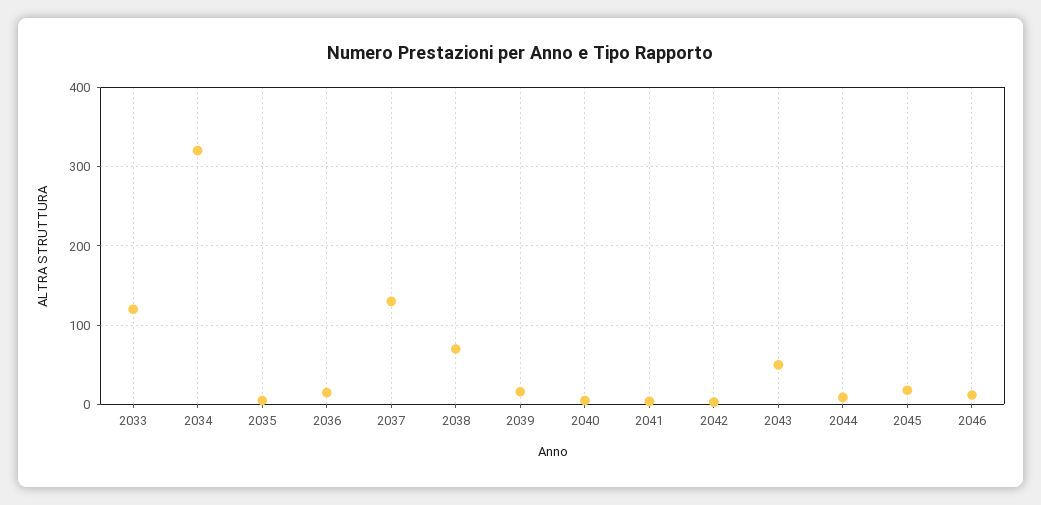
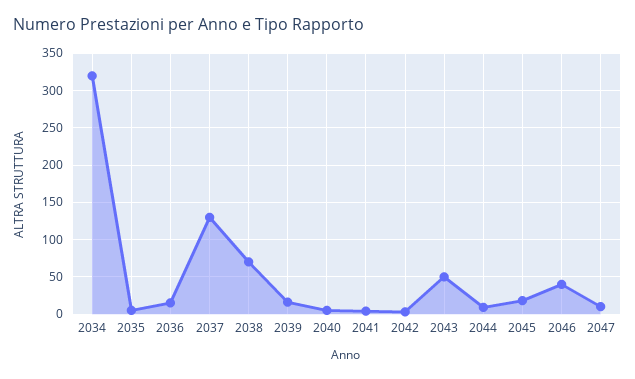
2033: 120 -> none
2046: 10 -> 40
2047: none -> 10

